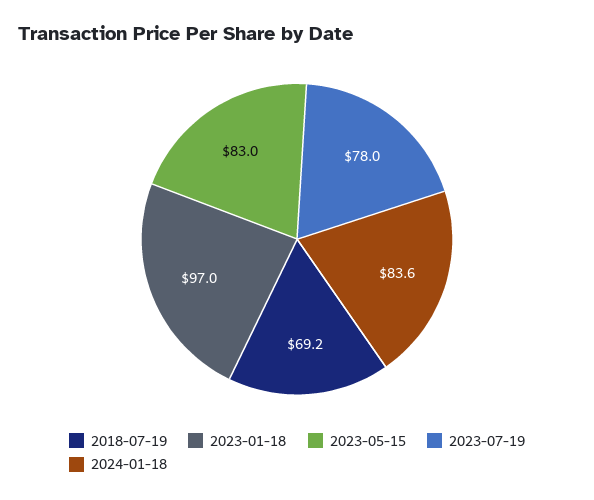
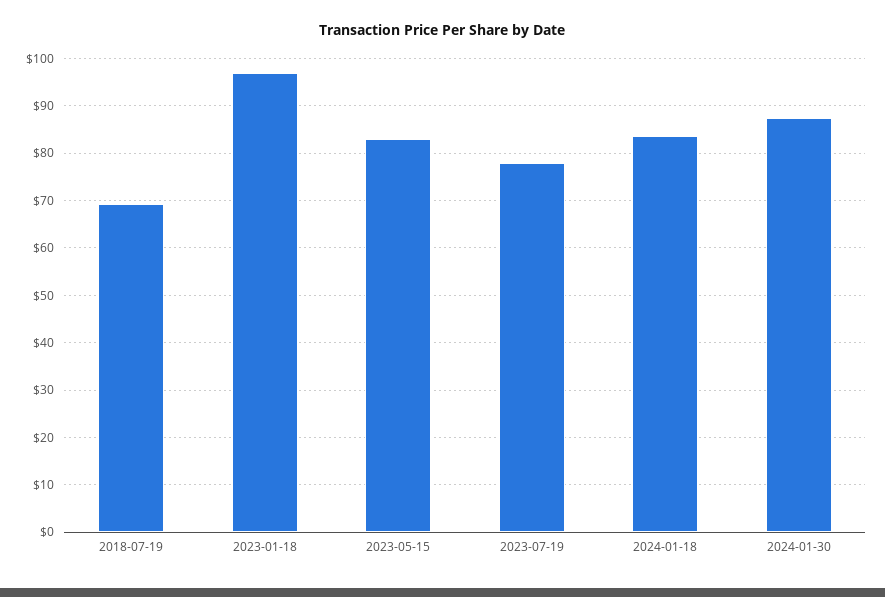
2024-01-30: none -> 88

